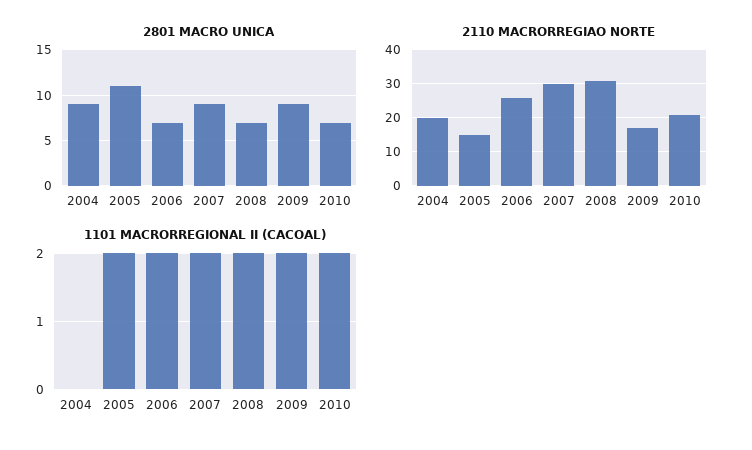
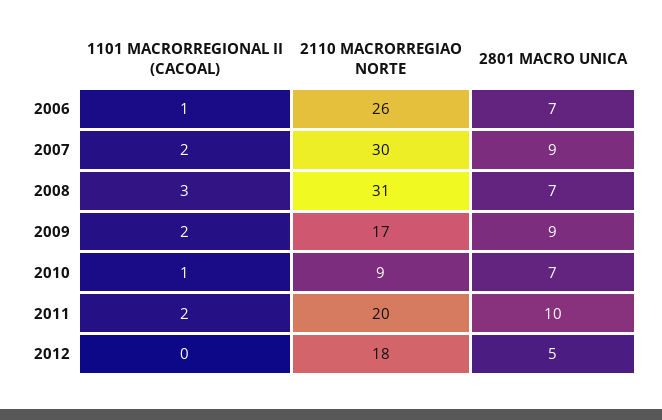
2801 MACRO UNICA, 2004: 9 -> none
2801 MACRO UNICA, 2005: 11 -> none
2110 MACRORREGIAO NORTE, 2004: 20 -> none
2110 MACRORREGIAO NORTE, 2005: 15 -> none
2110 MACRORREGIAO NORTE, 2010: 20 -> 9
1101 MACRORREGIONAL II (CACOAL), 2004: 0 -> none
1101 MACRORREGIONAL II (CACOAL), 2005: 2 -> none
1101 MACRORREGIONAL II (CACOAL), 2006: 2 -> 1
1101 MACRORREGIONAL II (CACOAL), 2008: 2 -> 3
1101 MACRORREGIONAL II (CACOAL), 2010: 2 -> 1
1101 MACRORREGIONAL II (CACOAL), 2011: none -> 2
2110 MACRORREGIAO NORTE, 2011: none -> 20
2801 MACRO UNICA, 2011: none -> 10
1101 MACRORREGIONAL II (CACOAL), 2012: none -> 0
2110 MACRORREGIAO NORTE, 2012: none -> 18
2801 MACRO UNICA, 2012: none -> 5

